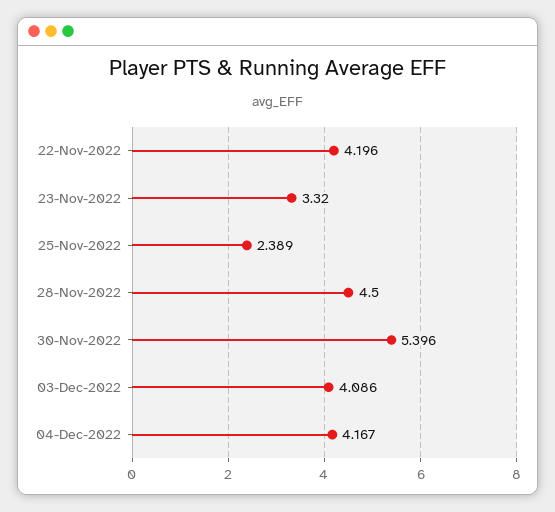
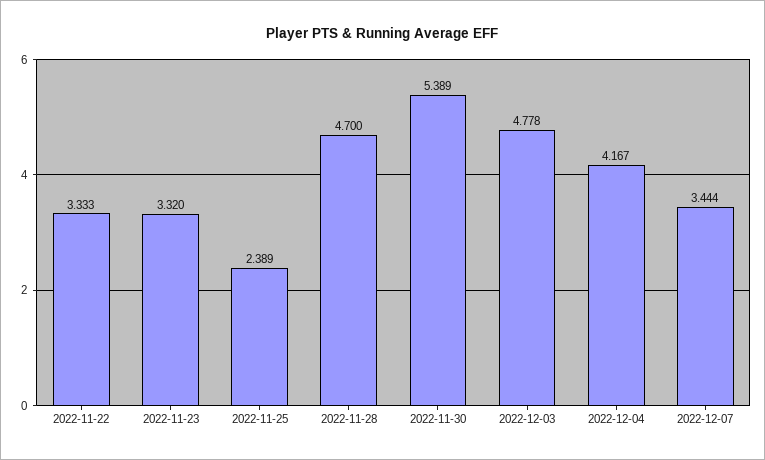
22-Nov-2022: 4.196 -> 3.333
28-Nov-2022: 4.5 -> 4.7
30-Nov-2022: 5.396 -> 5.389
03-Dec-2022: 4.086 -> 4.778
2022-12-07: none -> 3.444

